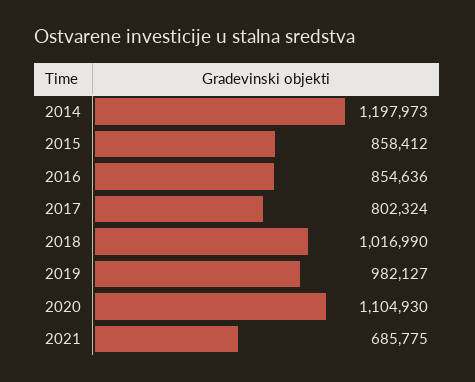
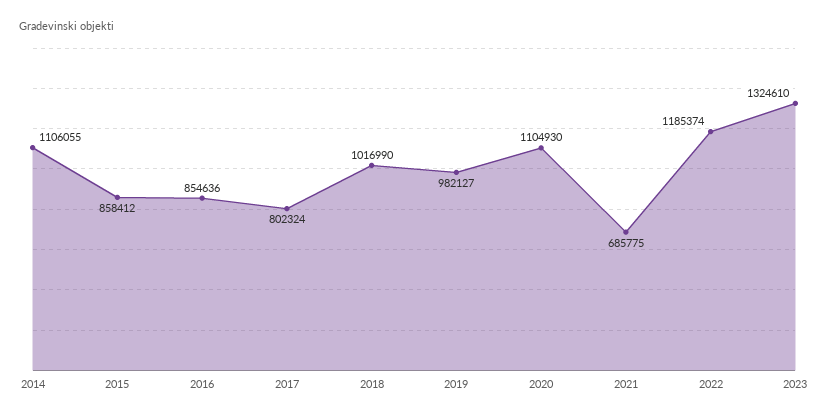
2014: 1197973 -> 1106055
2022: none -> 1185374
2023: none -> 1324610

